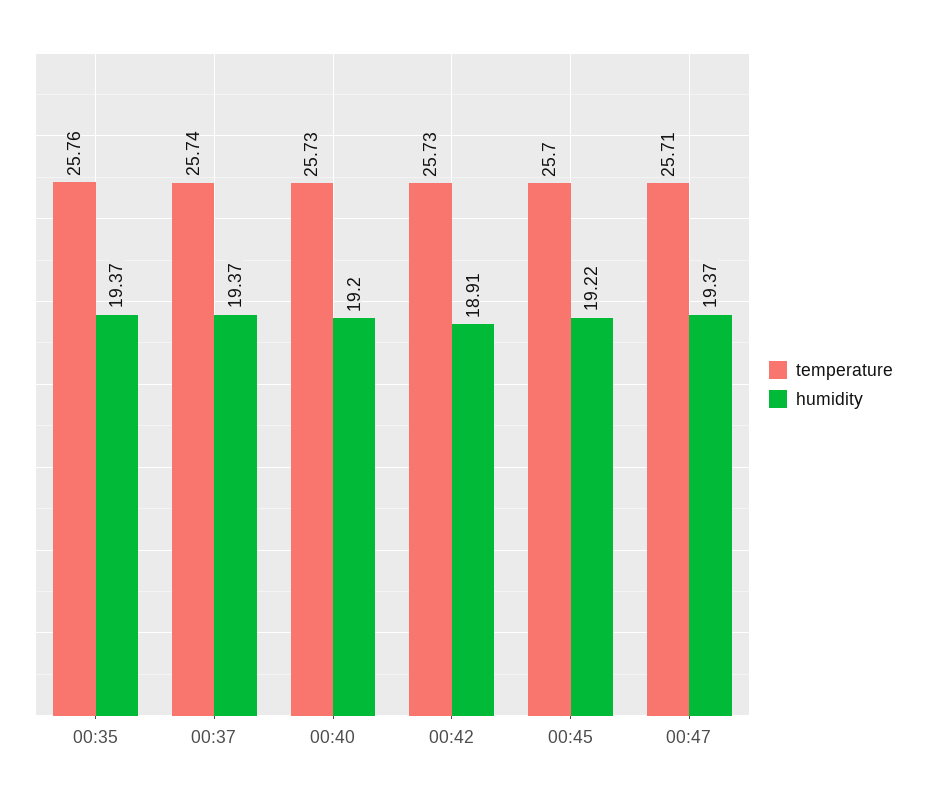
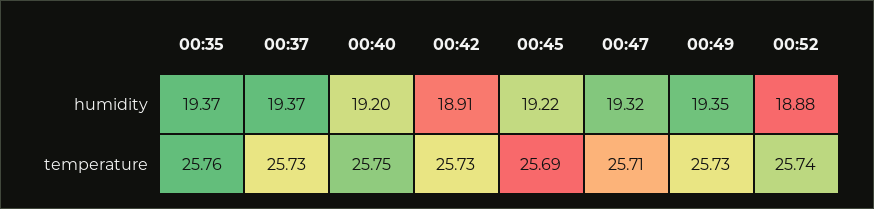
temperature, 00:37: 25.74 -> 25.73
temperature, 00:40: 25.73 -> 25.75
temperature, 00:45: 25.7 -> 25.69
humidity, 00:47: 19.37 -> 19.32
humidity, 00:49: none -> 19.35
humidity, 00:52: none -> 18.88
temperature, 00:49: none -> 25.73
temperature, 00:52: none -> 25.74

